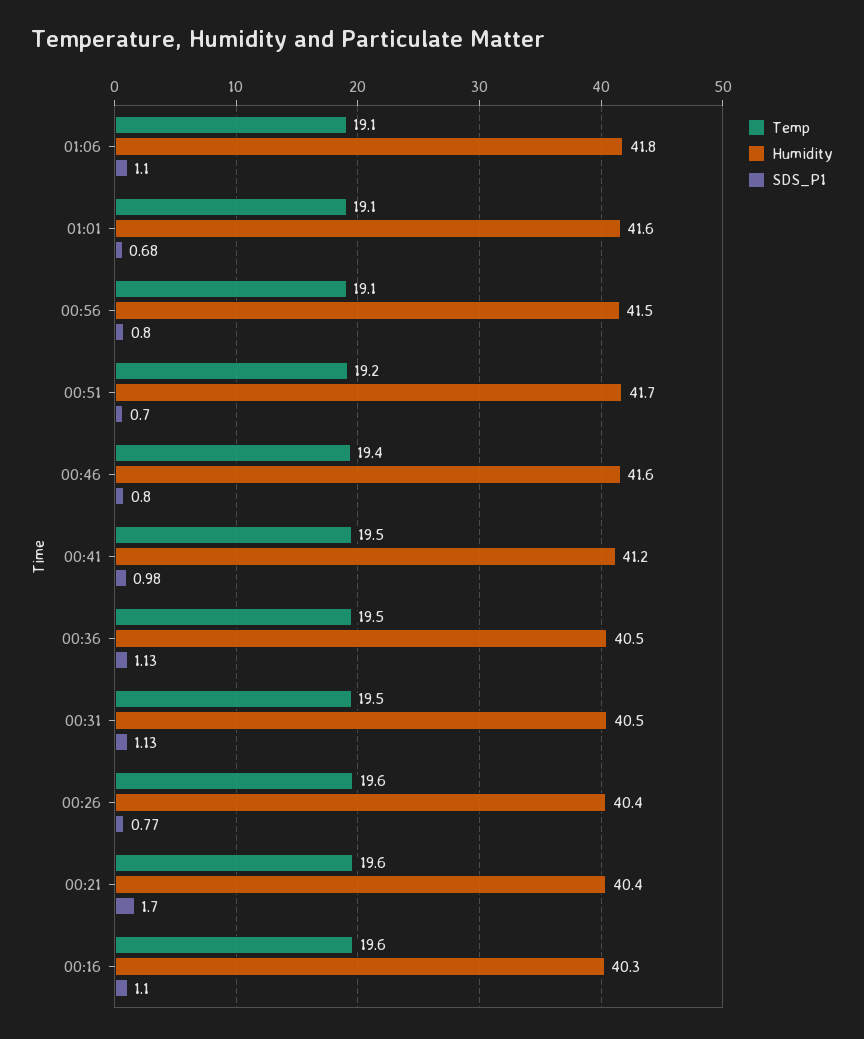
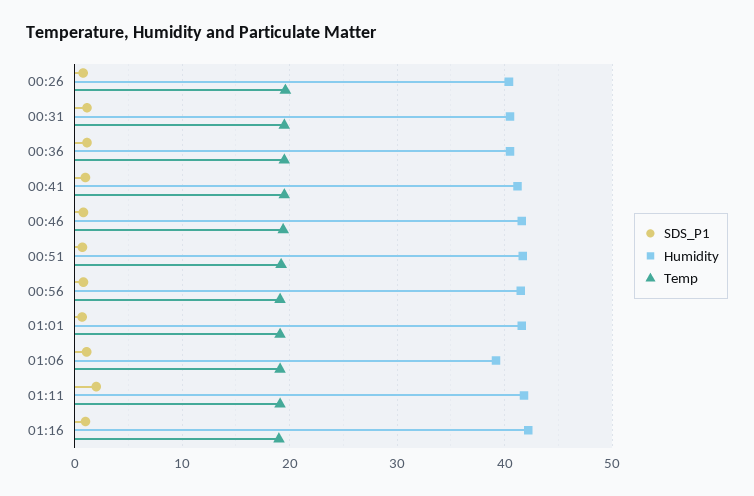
Humidity, 01:06: 41.8 -> 39
Temp, 00:21: 19.6 -> none
Humidity, 00:21: 40.4 -> none
SDS_P1, 00:21: 1.7 -> none
Temp, 00:16: 19.6 -> none
Humidity, 00:16: 40.3 -> none
SDS_P1, 00:16: 1.1 -> none
SDS_P1, 01:11: none -> 2
Humidity, 01:11: none -> 42
Temp, 01:11: none -> 19
SDS_P1, 01:16: none -> 1
Humidity, 01:16: none -> 42
Temp, 01:16: none -> 19

